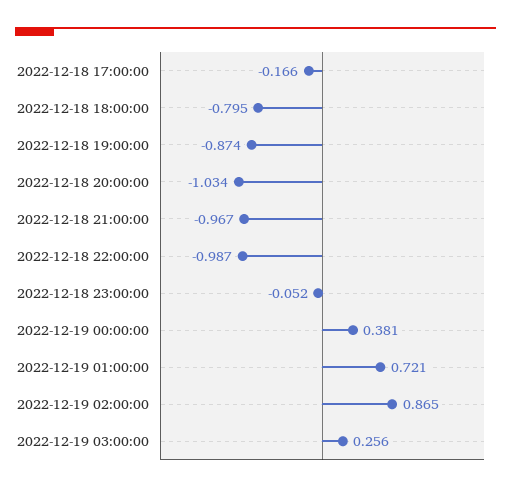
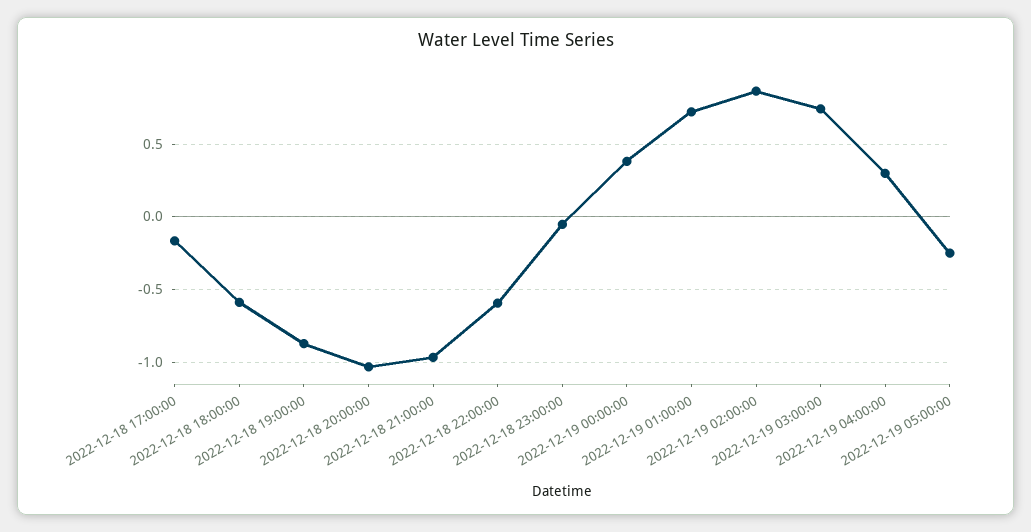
2022-12-18 18:00:00: -0.795 -> -0.6
2022-12-18 22:00:00: -0.987 -> -0.6
2022-12-19 03:00:00: 0.256 -> 0.75
2022-12-19 04:00:00: none -> 0.3
2022-12-19 05:00:00: none -> -0.25

